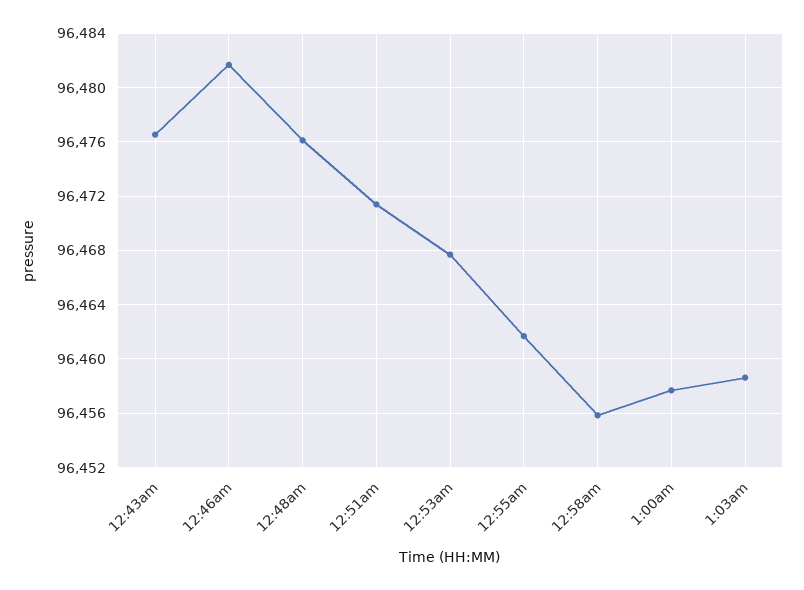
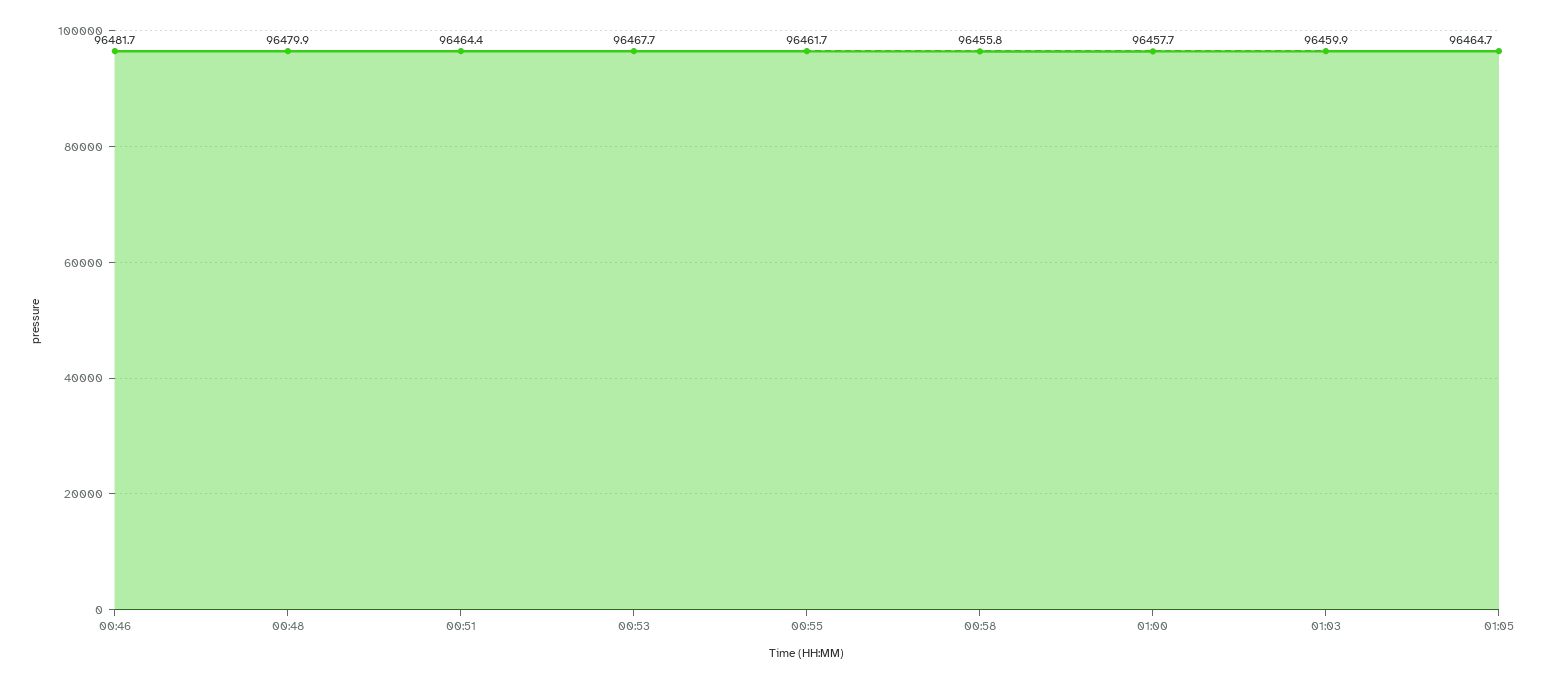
12:43am: 96476.5 -> none
12:48am: 96476 -> 96479.9
12:51am: 96471.5 -> 96464.4
1:03am: 96458.5 -> 96459.9
01:05: none -> 96464.7

